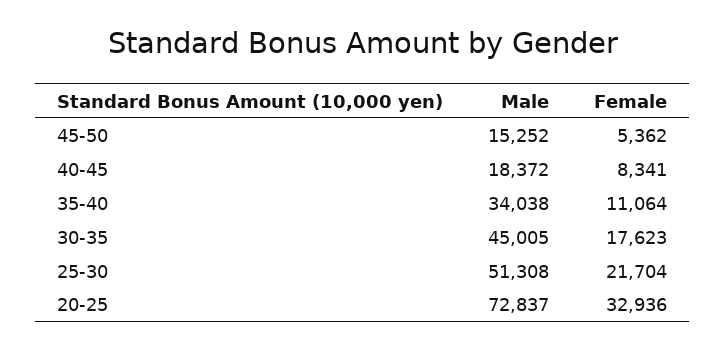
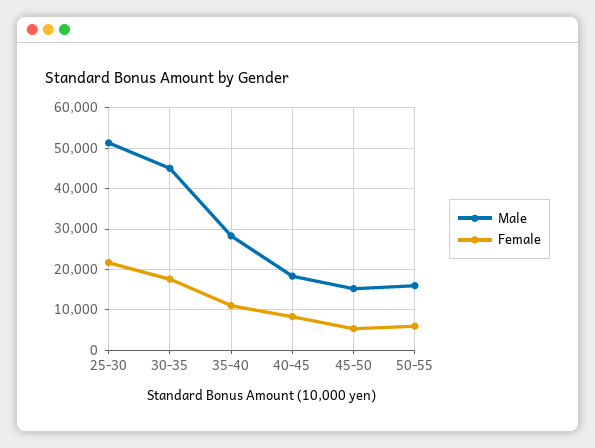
Male, 35-40: 34038 -> 28000
Male, 20-25: 72837 -> none
Female, 20-25: 32936 -> none
Male, 50-55: none -> 16000
Female, 50-55: none -> 6000

